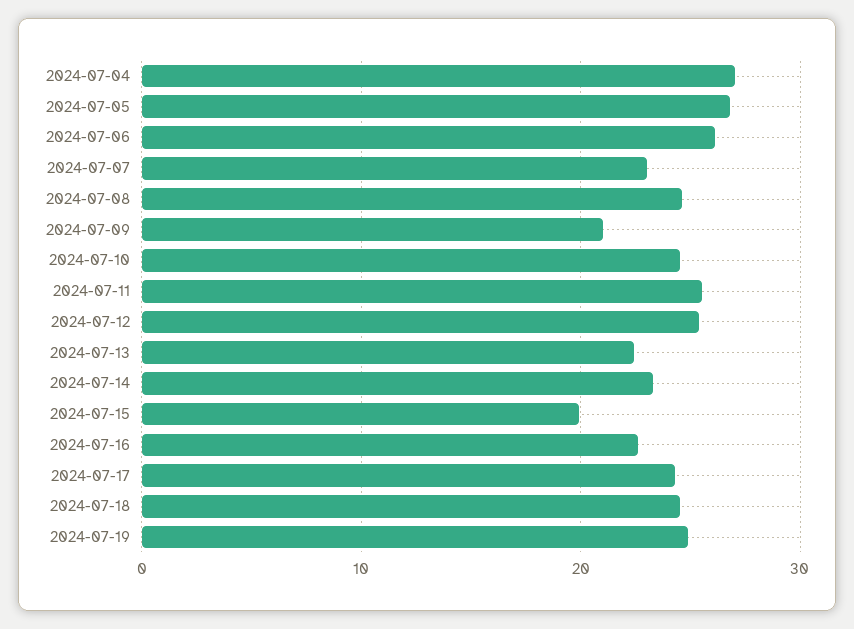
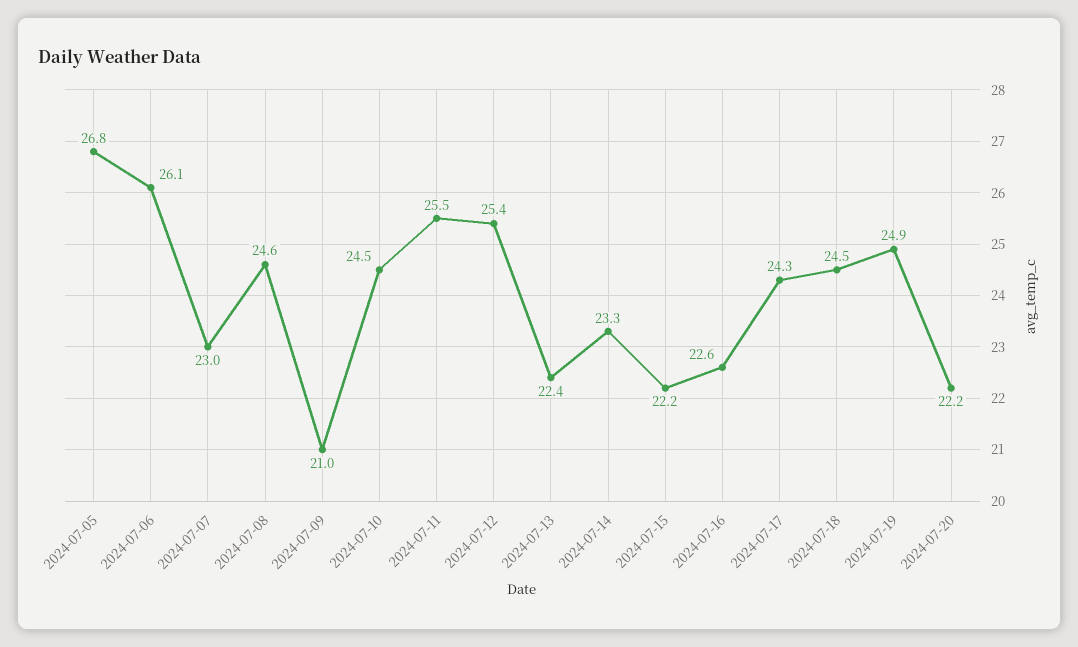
2024-07-04: 27 -> none
2024-07-15: 20 -> 22.2
2024-07-20: none -> 22.2

